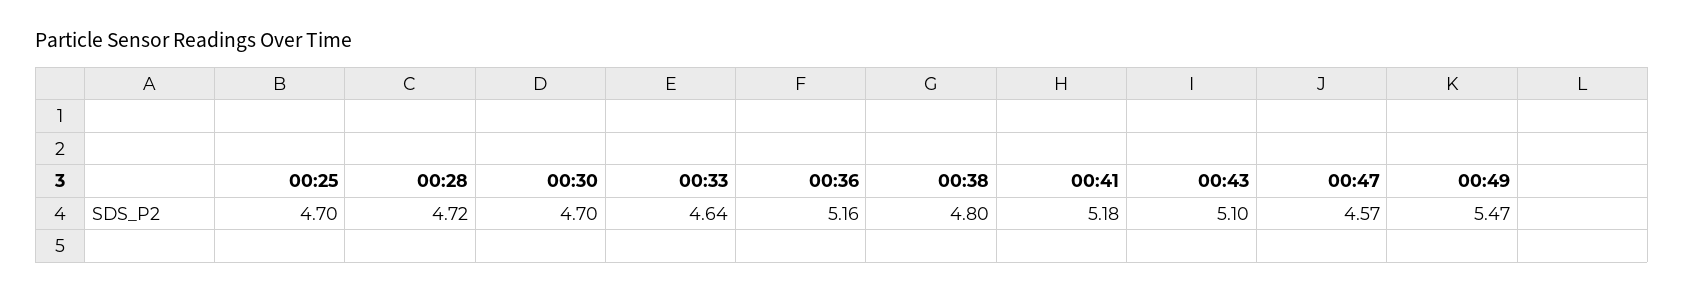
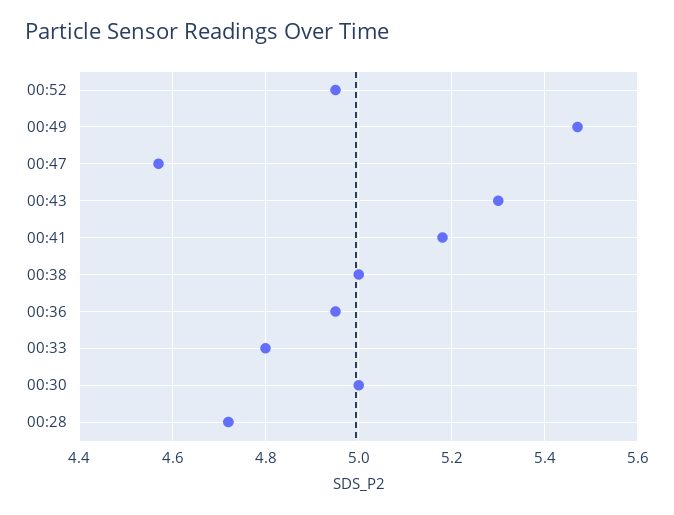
00:25: 4.7 -> none
00:30: 4.7 -> 5
00:33: 4.64 -> 4.8
00:36: 5.16 -> 4.95
00:38: 4.8 -> 5
00:43: 5.1 -> 5.3
00:52: none -> 4.95

